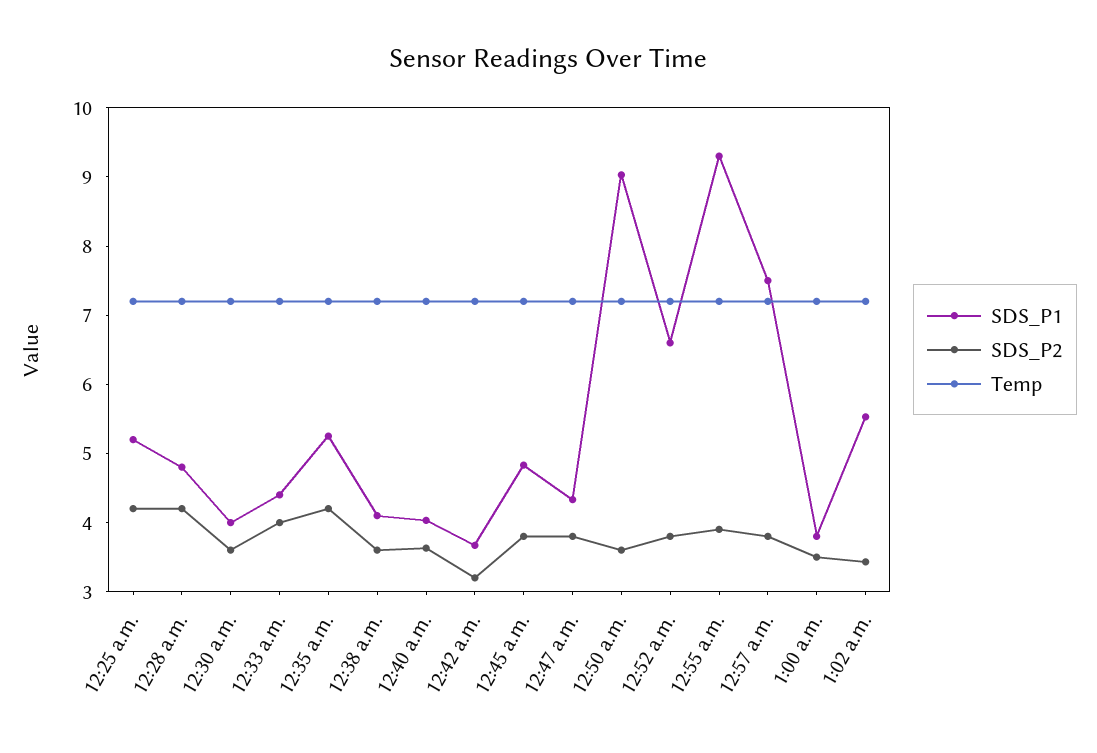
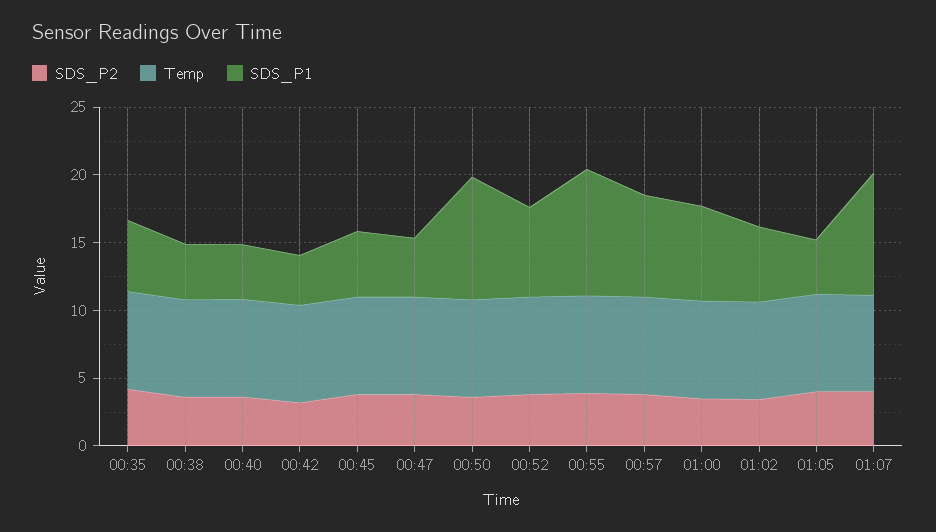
SDS_P1, 12:25 a.m.: 5.2 -> none
SDS_P2, 12:25 a.m.: 4.2 -> none
Temp, 12:25 a.m.: 7.2 -> none
SDS_P1, 12:28 a.m.: 4.8 -> none
SDS_P2, 12:28 a.m.: 4.2 -> none
Temp, 12:28 a.m.: 7.2 -> none
SDS_P1, 12:30 a.m.: 4 -> none
SDS_P2, 12:30 a.m.: 3.6 -> none
Temp, 12:30 a.m.: 7.2 -> none
SDS_P1, 12:33 a.m.: 4.4 -> none
SDS_P2, 12:33 a.m.: 4 -> none
Temp, 12:33 a.m.: 7.2 -> none
SDS_P1, 1:00 a.m.: 3.8 -> 7
SDS_P2, 01:05: none -> 4
Temp, 01:05: none -> 7
SDS_P1, 01:05: none -> 4
SDS_P2, 01:07: none -> 4
Temp, 01:07: none -> 7
SDS_P1, 01:07: none -> 9

